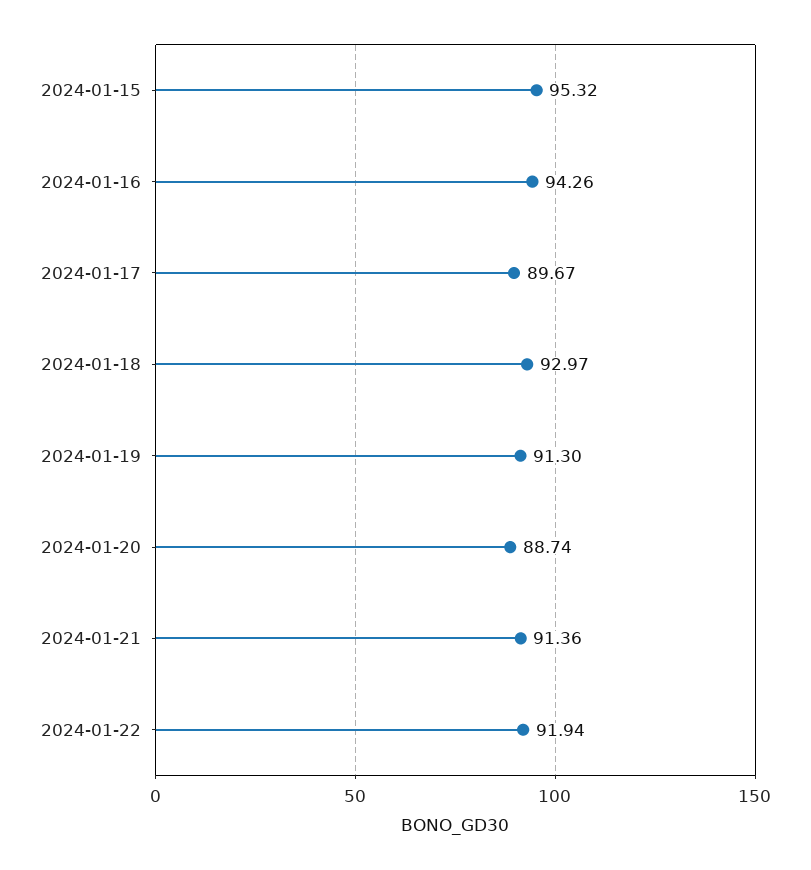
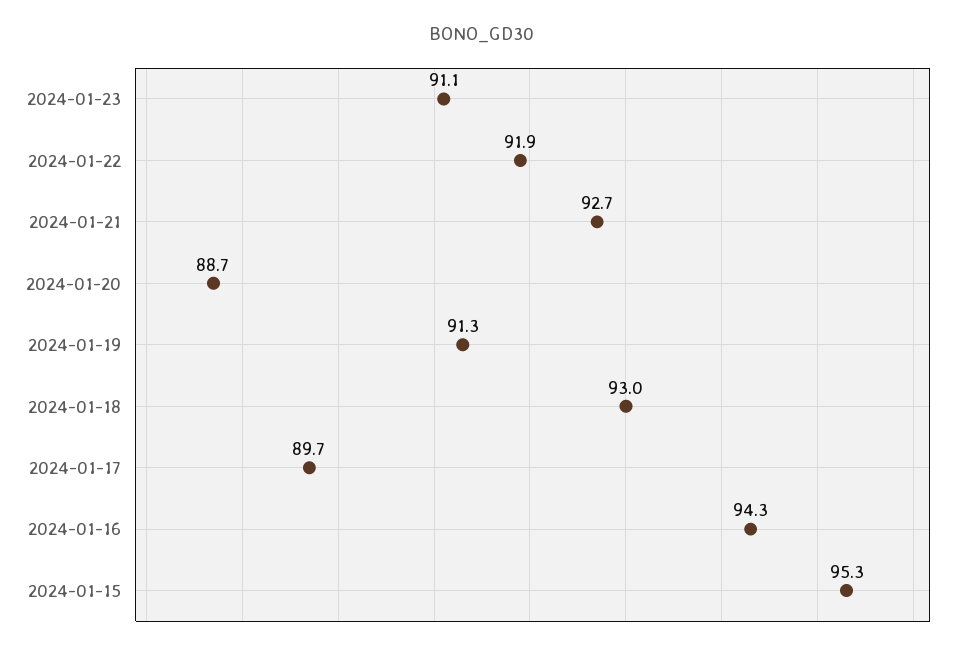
2024-01-21: 91.36 -> 92.7
2024-01-23: none -> 91.1

